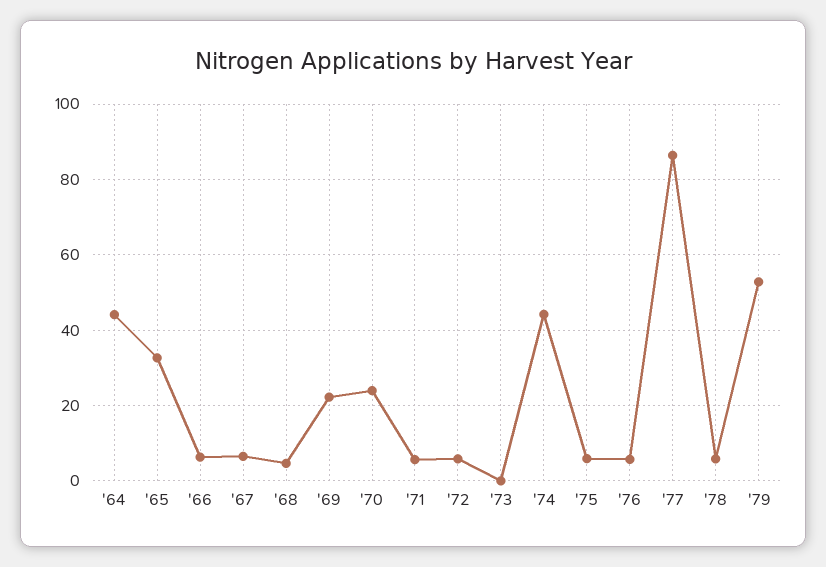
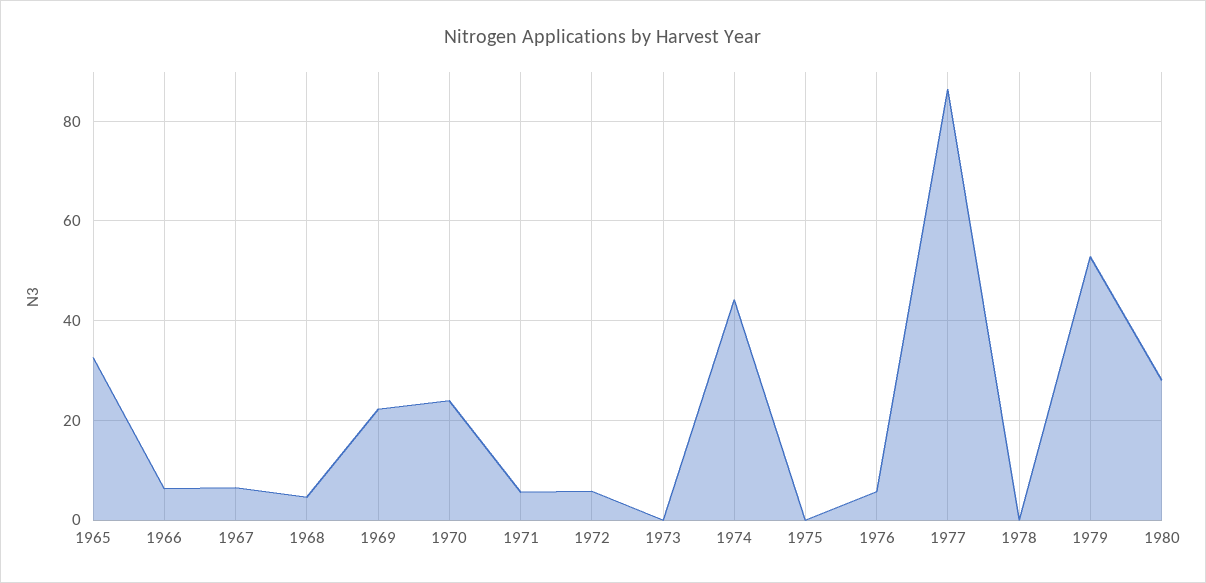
'64: 44 -> none
'75: 6 -> 0
'78: 6 -> 0
1980: none -> 28

